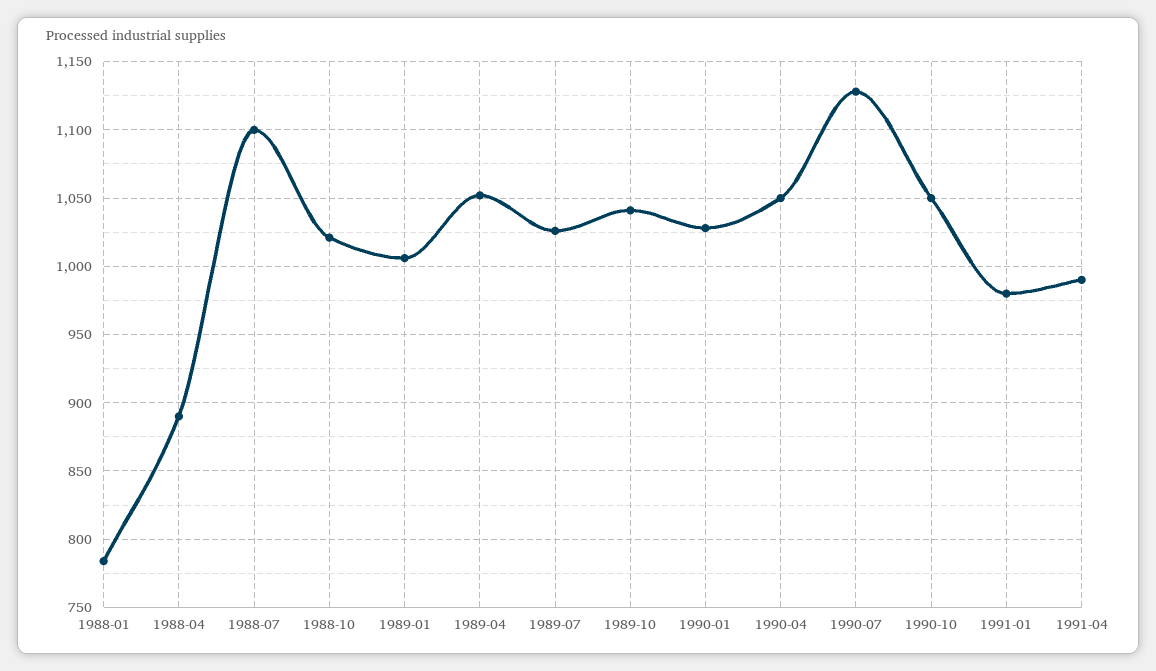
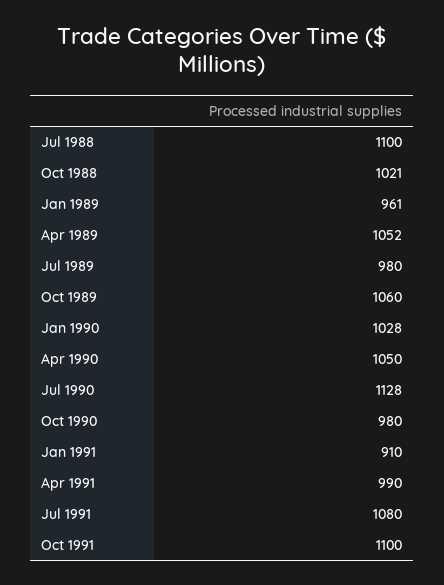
1988-01: 785 -> none
1988-04: 890 -> none
1989-01: 1005 -> 961
1989-07: 1025 -> 980
1989-10: 1040 -> 1060
1990-10: 1050 -> 980
1991-01: 980 -> 910
Jul 1991: none -> 1080
Oct 1991: none -> 1100

